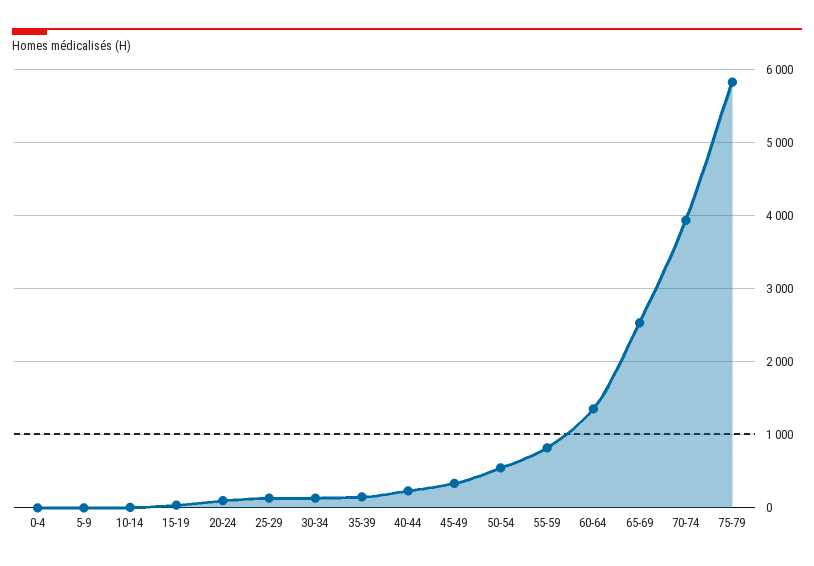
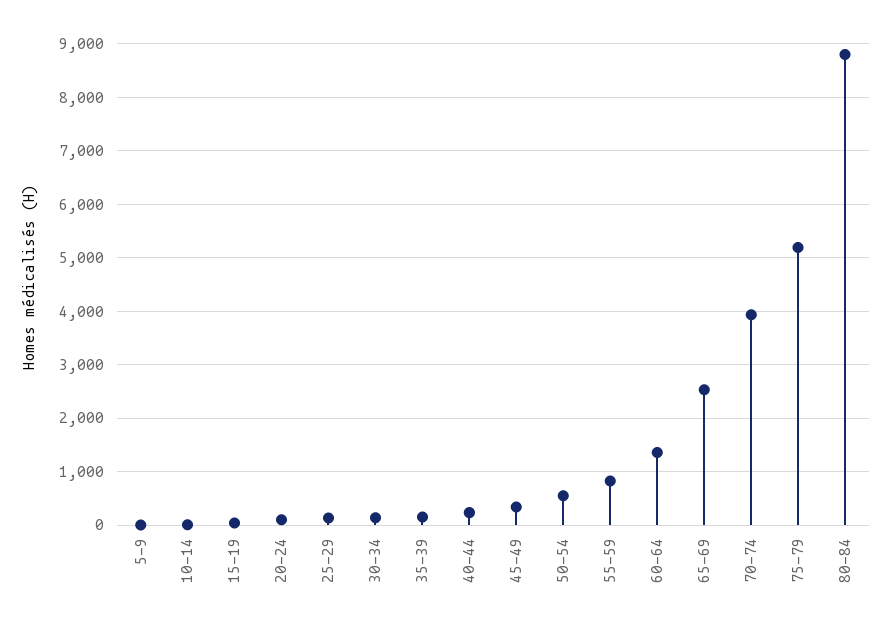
0-4: 0 -> none
75-79: 5800 -> 5200
80-84: none -> 8800

